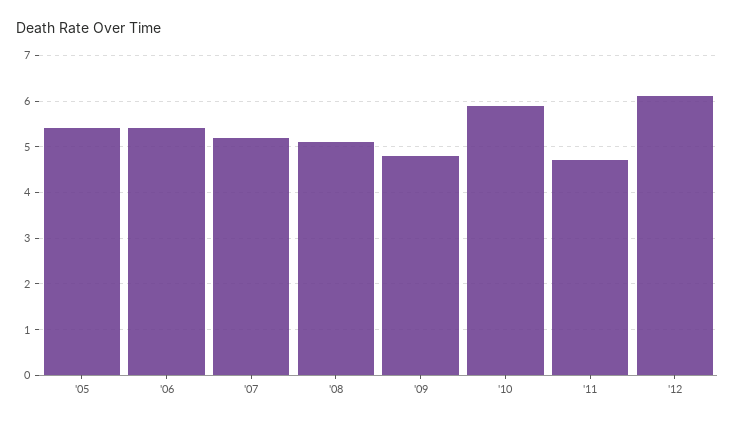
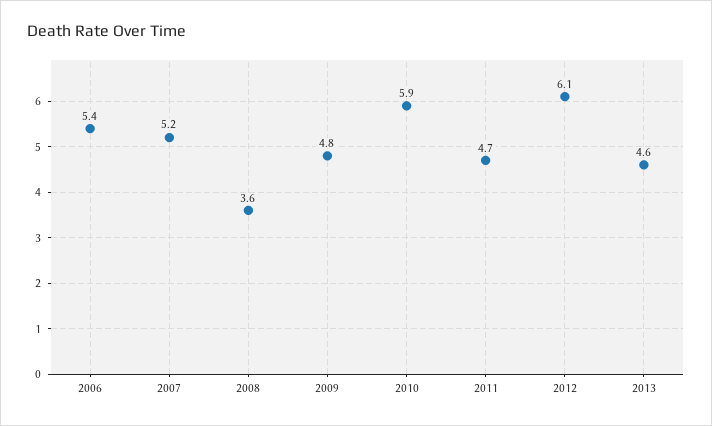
'05: 5.5 -> none
'08: 5 -> 3.6
2013: none -> 4.6

